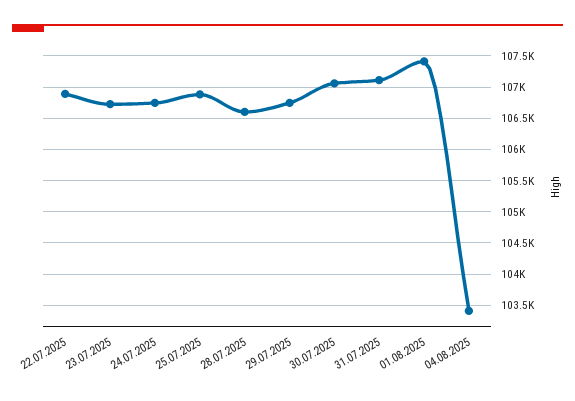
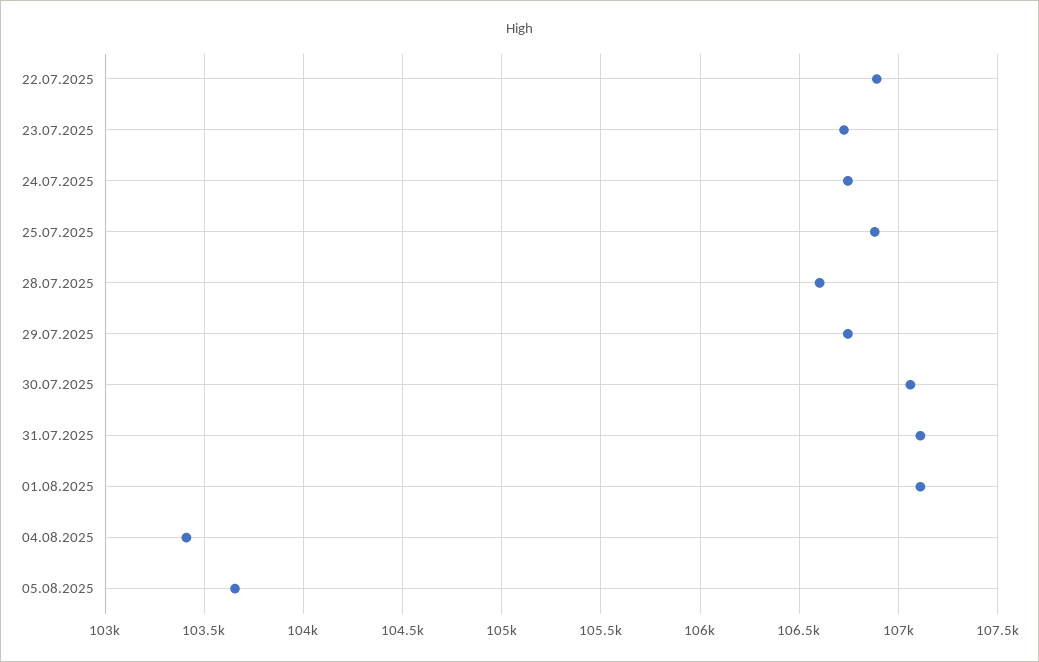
01.08.2025: 107400 -> 107100
05.08.2025: none -> 103650

